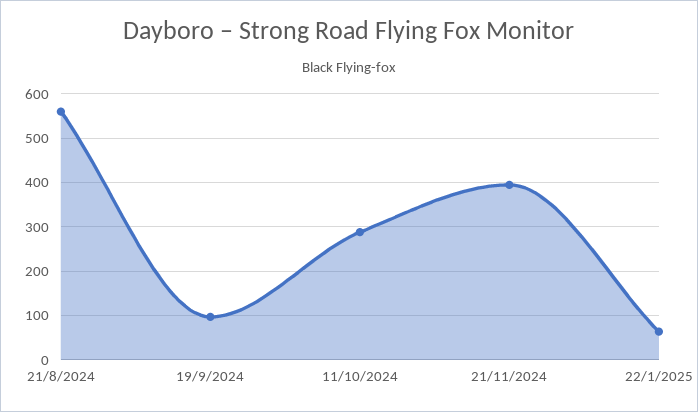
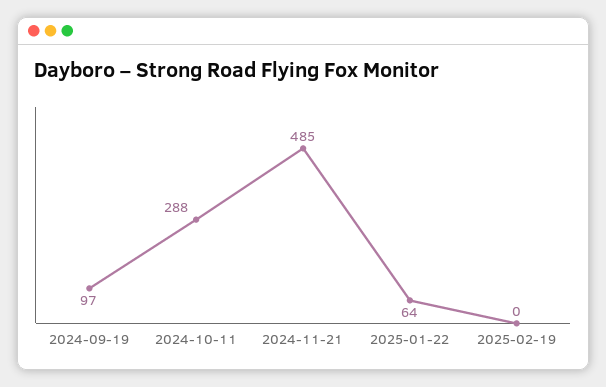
21/8/2024: 560 -> none
21/11/2024: 400 -> 485
2025-02-19: none -> 0

